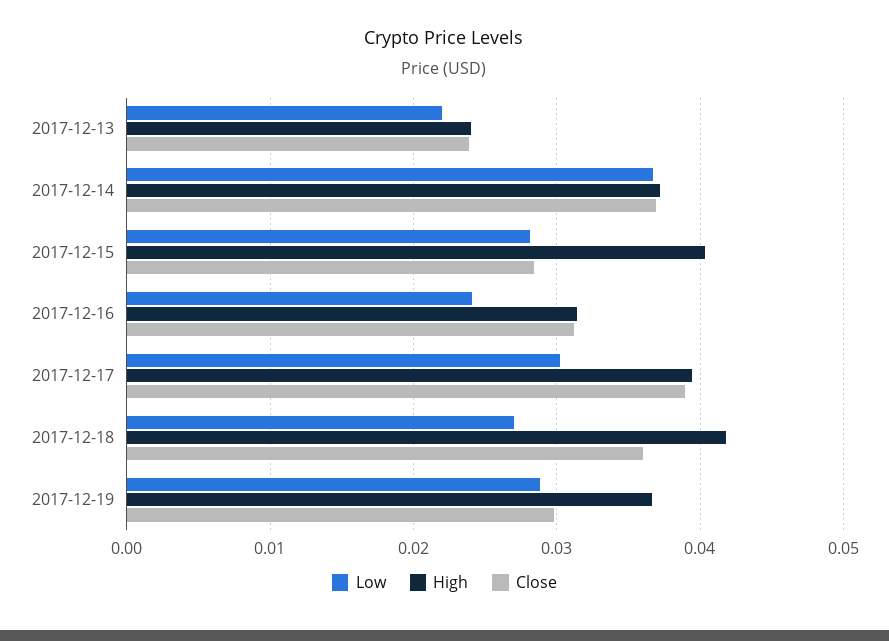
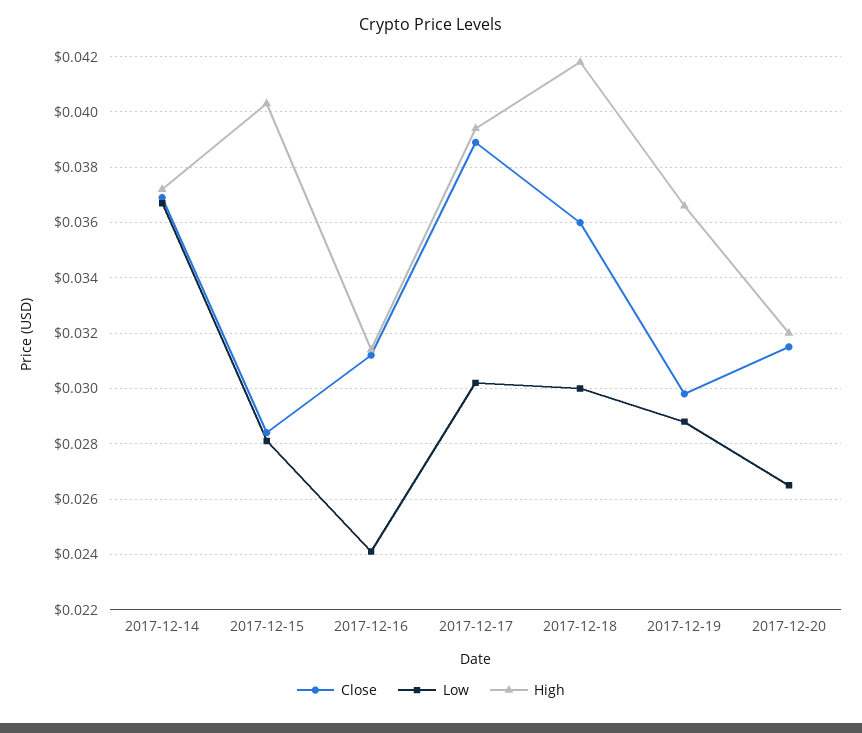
Low, 2017-12-13: 0.022 -> none
High, 2017-12-13: 0.024 -> none
Close, 2017-12-13: 0.024 -> none
Low, 2017-12-18: 0.027 -> 0.03
Close, 2017-12-20: none -> 0.0315
Low, 2017-12-20: none -> 0.0265
High, 2017-12-20: none -> 0.032

